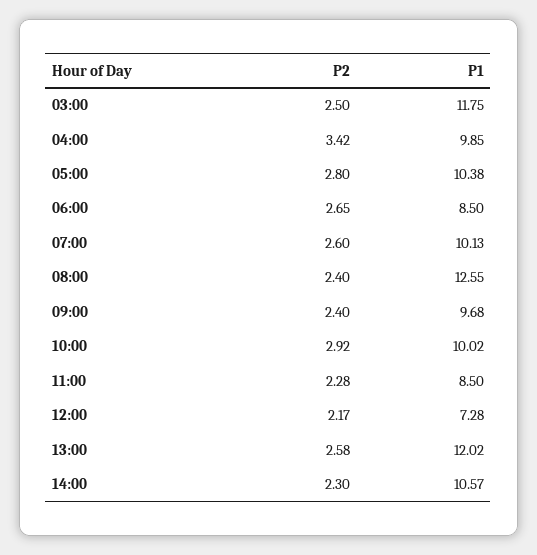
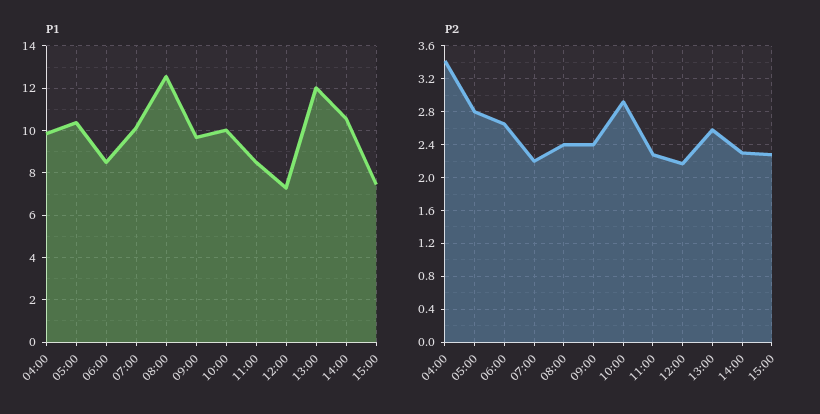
P2, 03:00: 2.5 -> none
P1, 03:00: 11.75 -> none
P2, 07:00: 2.6 -> 2.2
P1, 15:00: none -> 7.5
P2, 15:00: none -> 2.3

